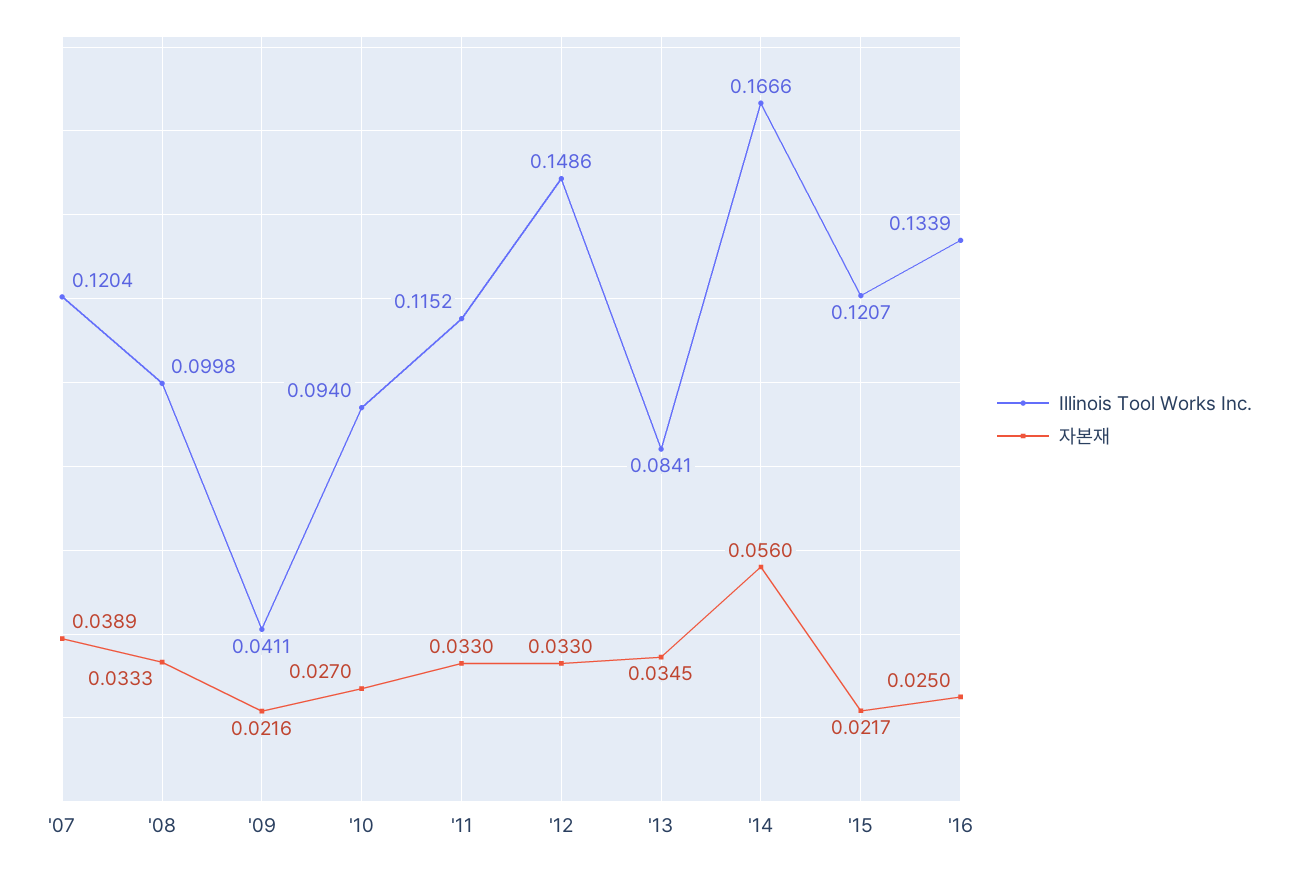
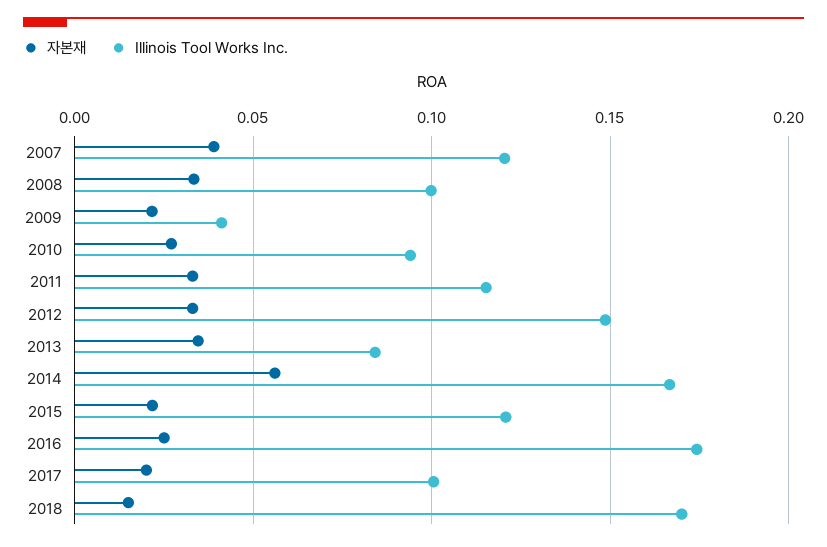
Illinois Tool Works Inc., '16: 0.1339 -> 0.175
자본재, 2017: none -> 0.02
Illinois Tool Works Inc., 2017: none -> 0.1
자본재, 2018: none -> 0.015
Illinois Tool Works Inc., 2018: none -> 0.17

